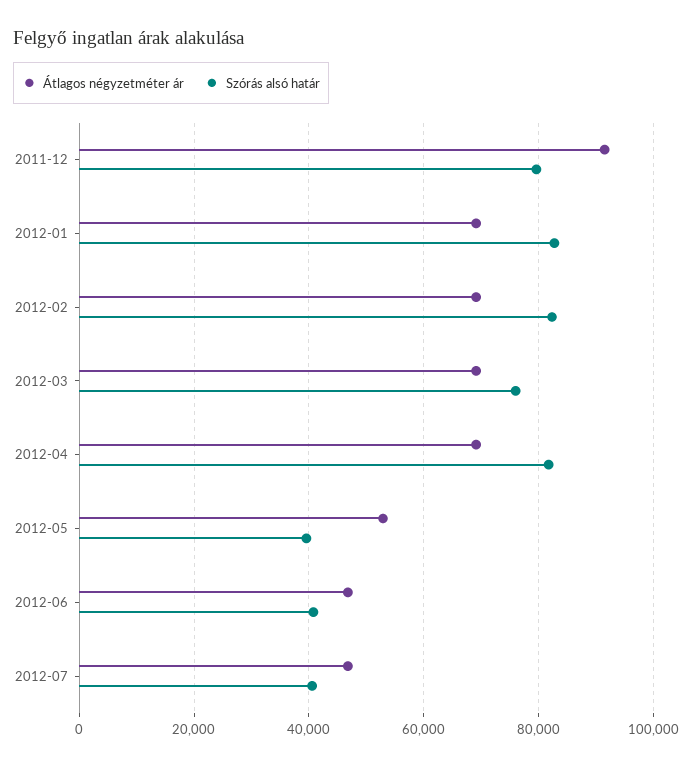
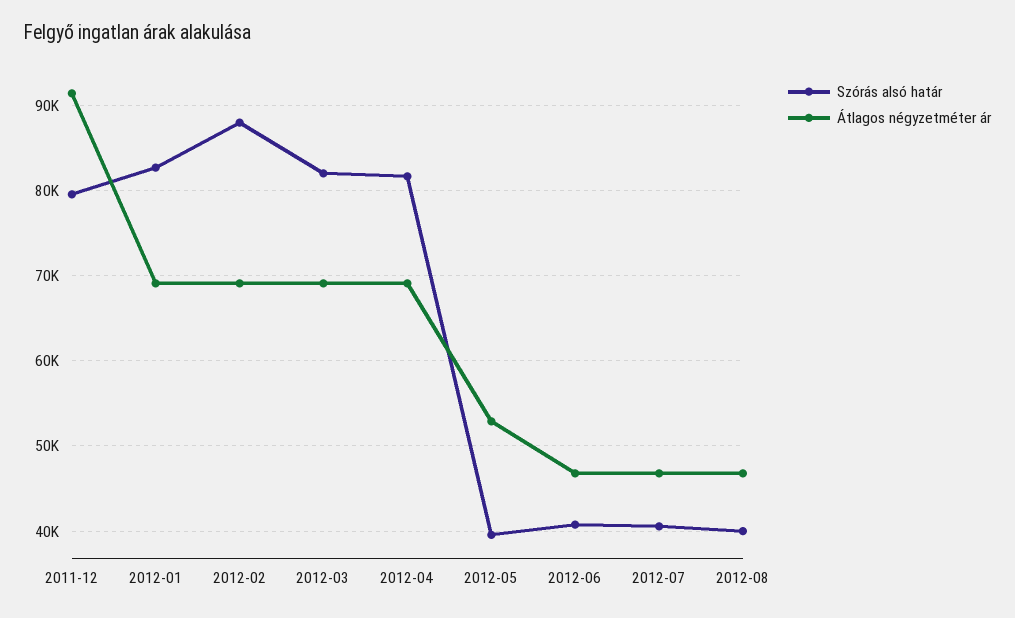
Szórás alsó határ, 2012-02: 82000 -> 88000
Szórás alsó határ, 2012-03: 76000 -> 82000
Szórás alsó határ, 2012-08: none -> 40000
Átlagos négyzetméter ár, 2012-08: none -> 47000

